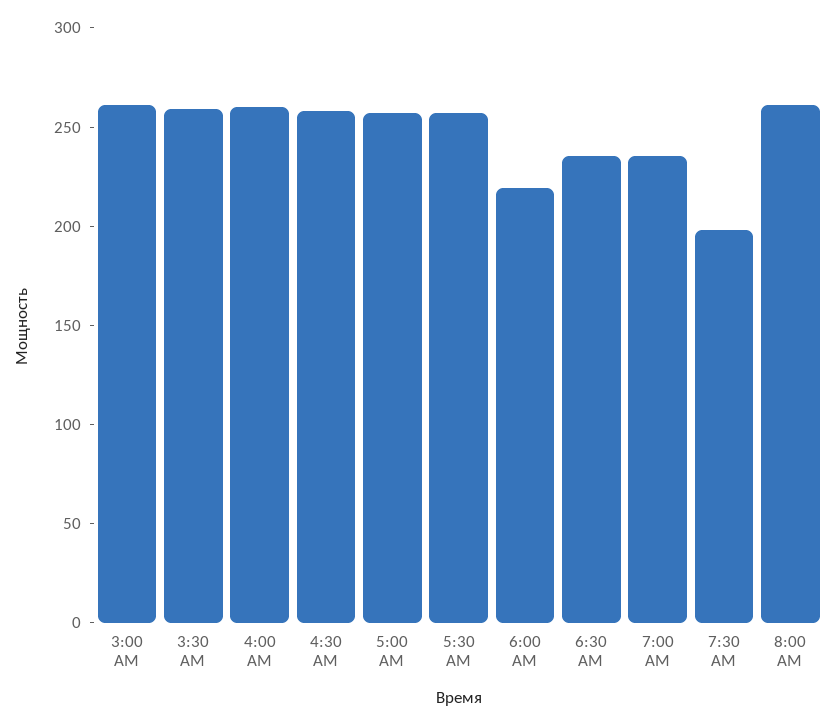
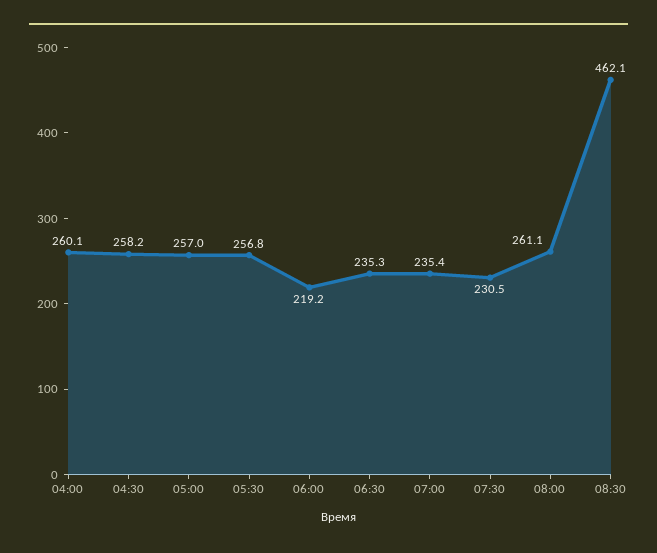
3:00 AM: 260 -> none
3:30 AM: 260 -> none
7:30 AM: 200 -> 230.5
08:30: none -> 462.1

